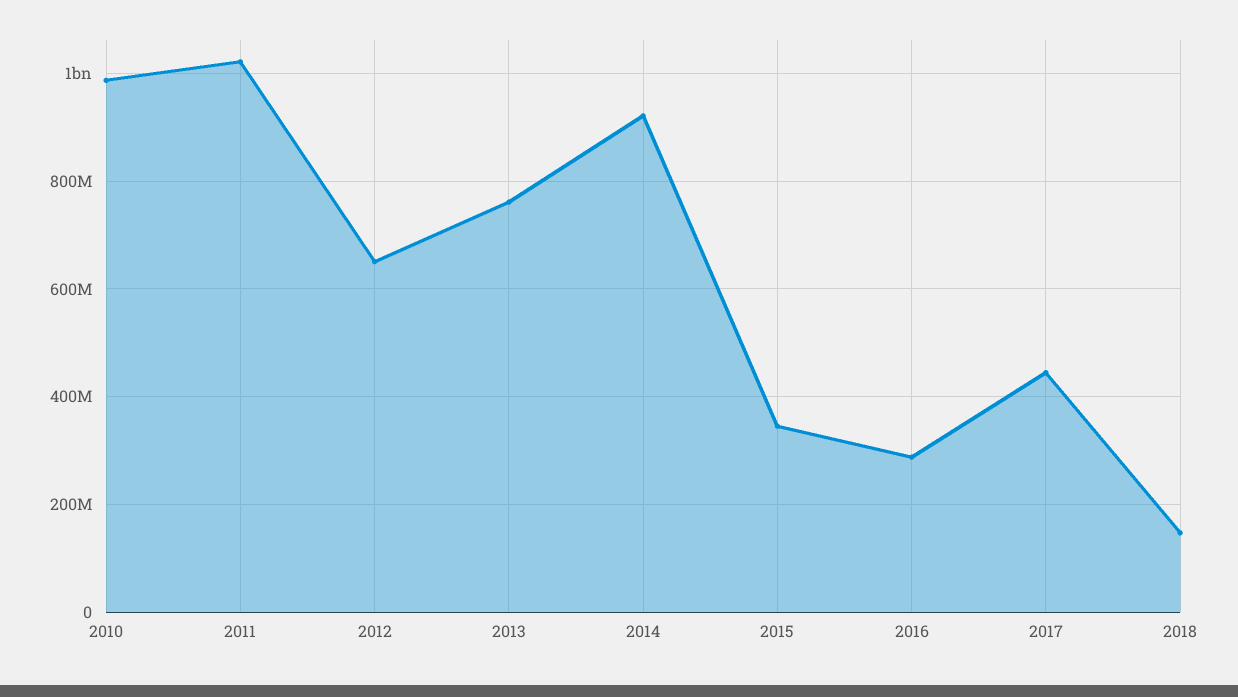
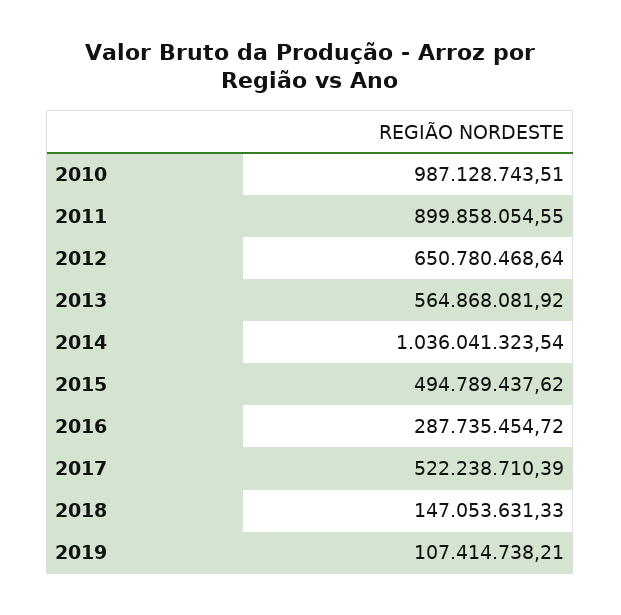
2011: 1020000000 -> 899858054.55
2013: 760000000 -> 564868081.92
2014: 920000000 -> 1036041323.54
2015: 340000000 -> 494789437.62
2017: 440000000 -> 522238710.39
2019: none -> 107414738.21

